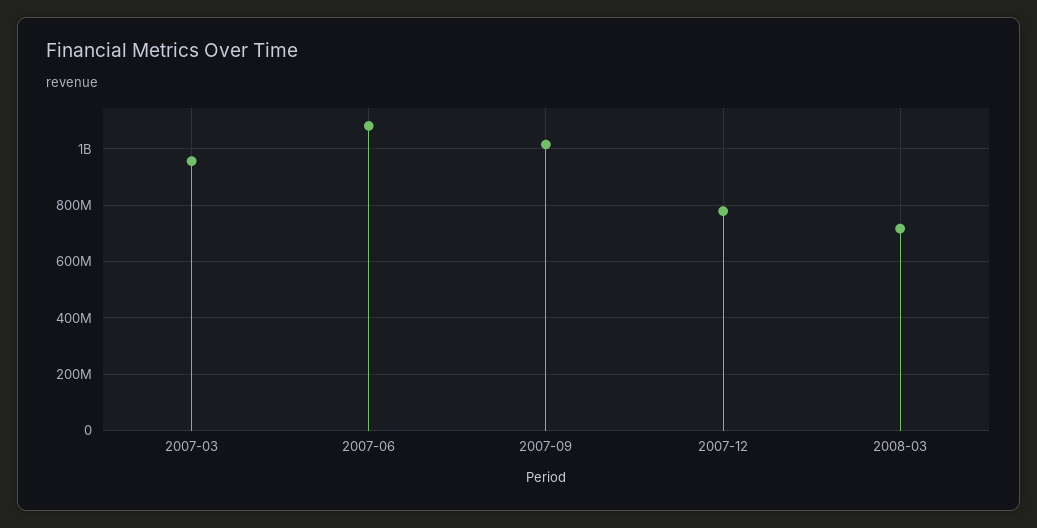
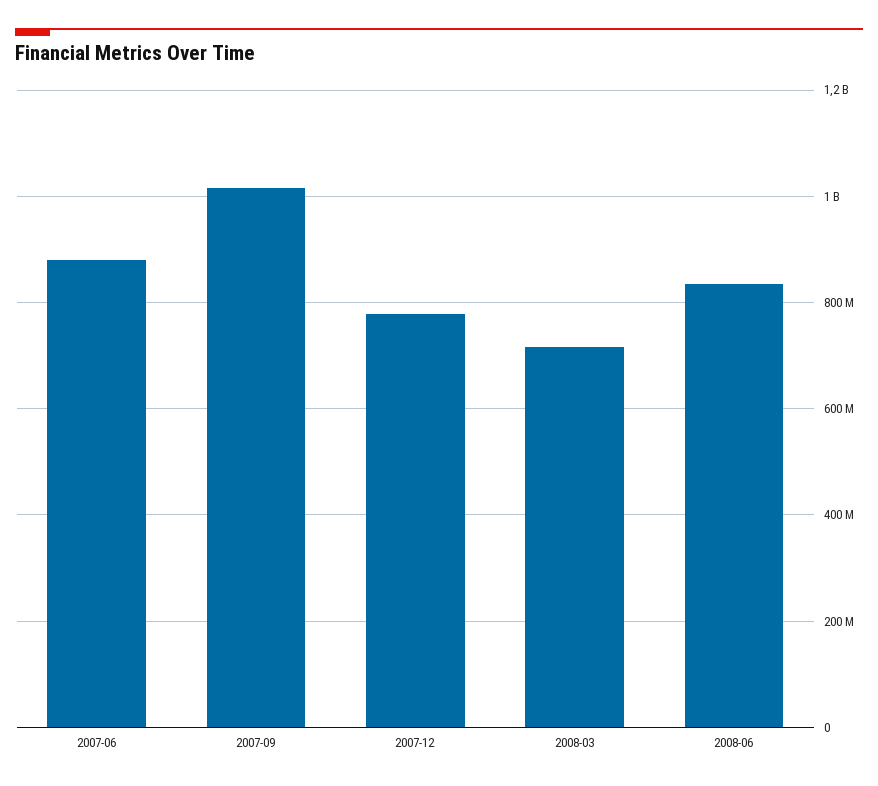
2007-03: 950000000 -> none
2007-06: 1075000000 -> 880000000
2008-06: none -> 840000000

